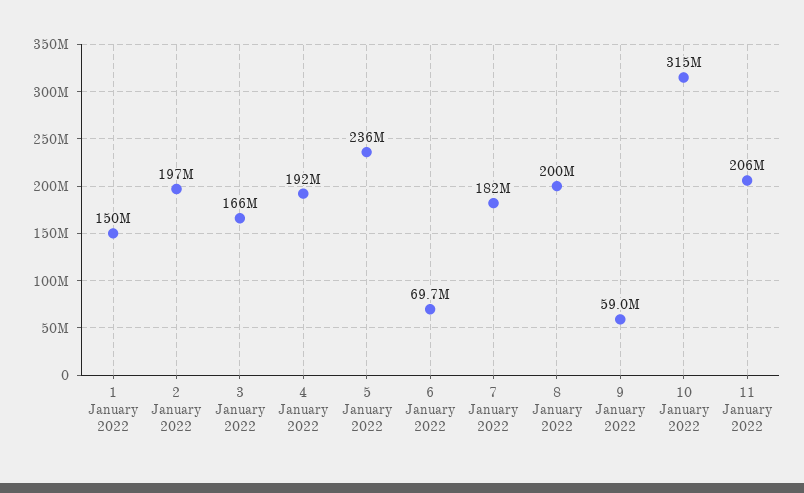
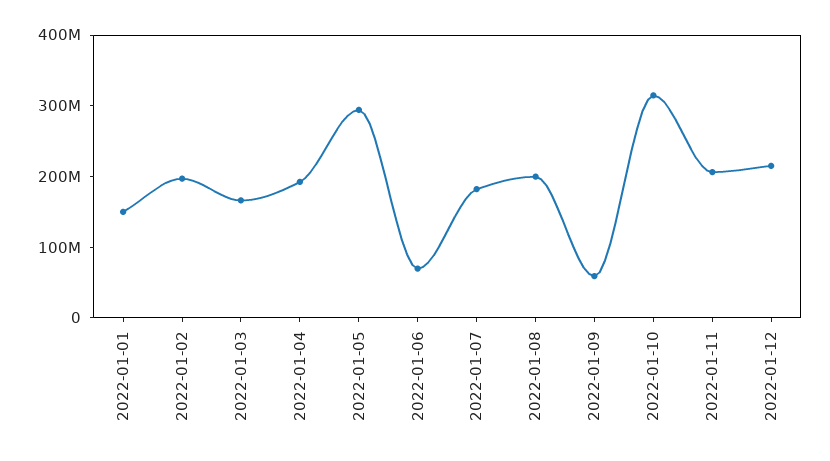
5 January 2022: 236000000 -> 300000000
2022-01-12: none -> 220000000

